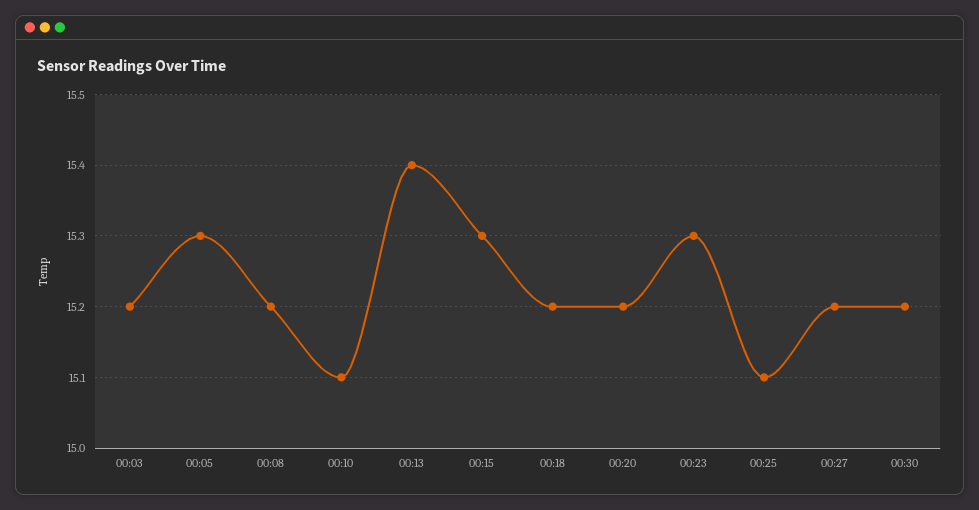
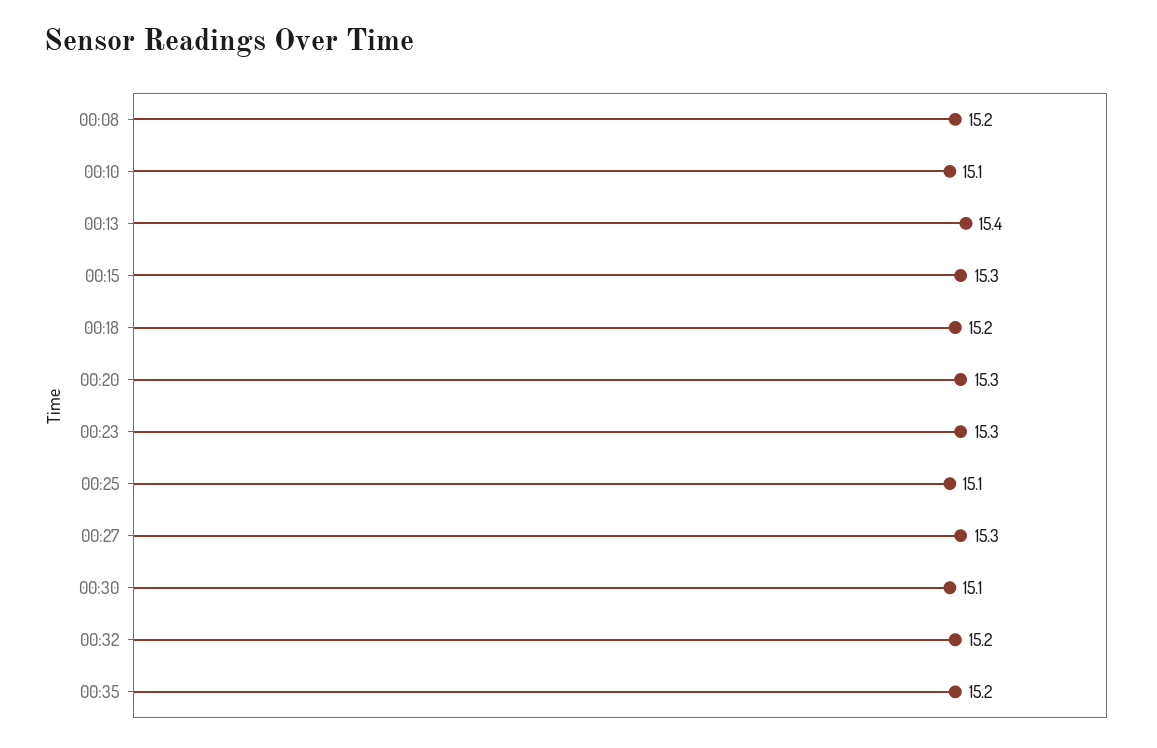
00:03: 15.2 -> none
00:05: 15.3 -> none
00:20: 15.2 -> 15.3
00:27: 15.2 -> 15.3
00:30: 15.2 -> 15.1
00:32: none -> 15.2
00:35: none -> 15.2

